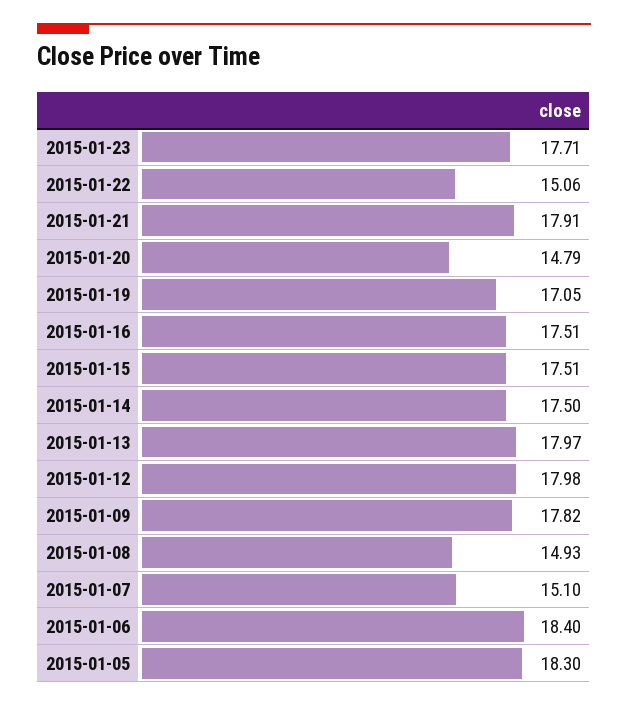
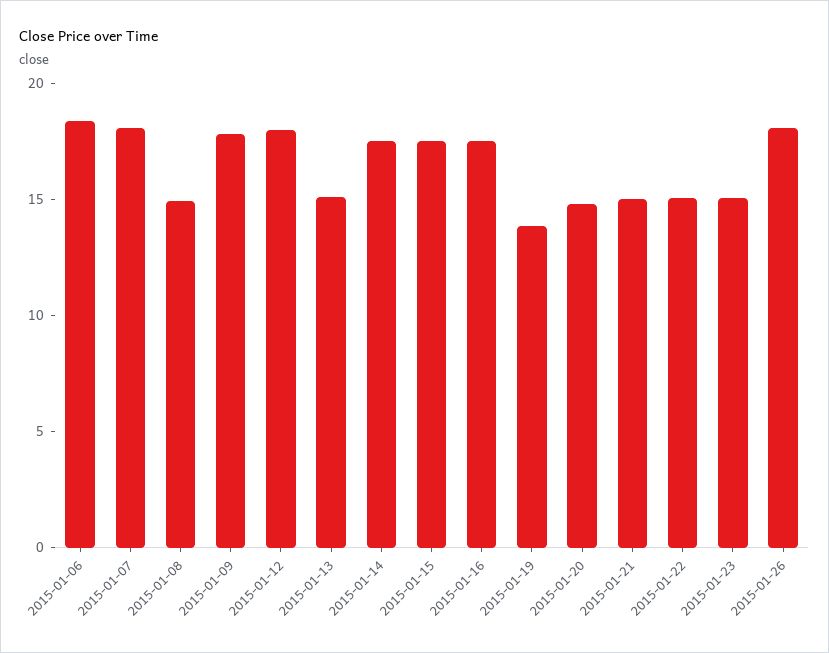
2015-01-23: 17.71 -> 15
2015-01-21: 17.91 -> 15
2015-01-19: 17.05 -> 14
2015-01-13: 17.97 -> 15
2015-01-07: 15.1 -> 18
2015-01-05: 18.3 -> none
2015-01-26: none -> 18

